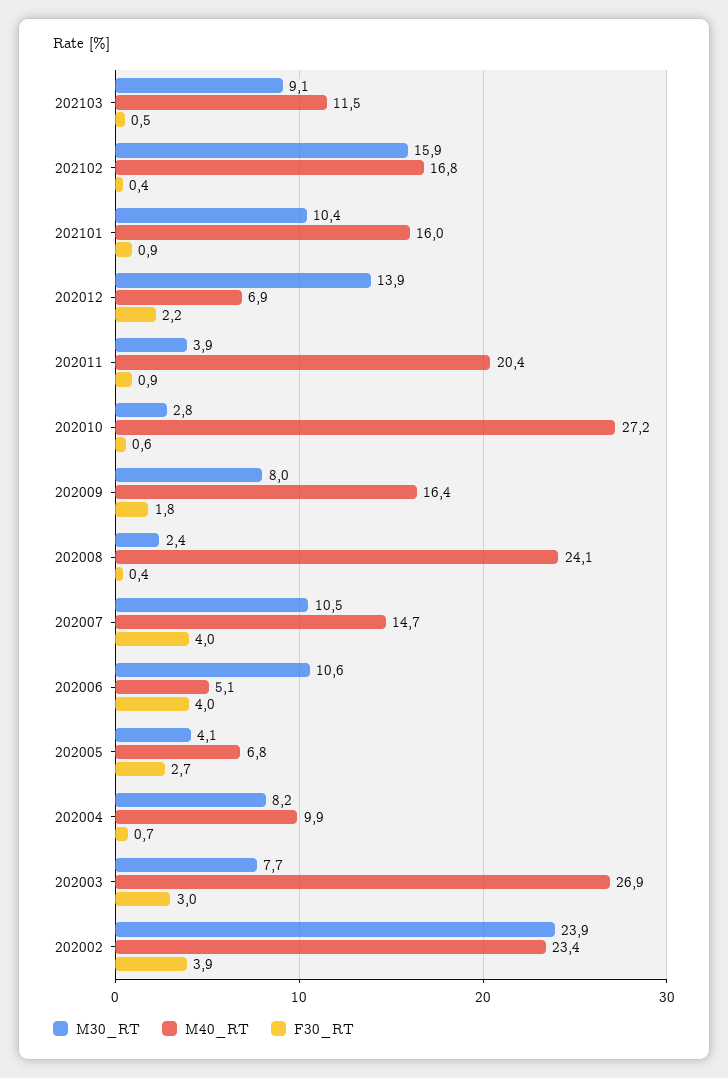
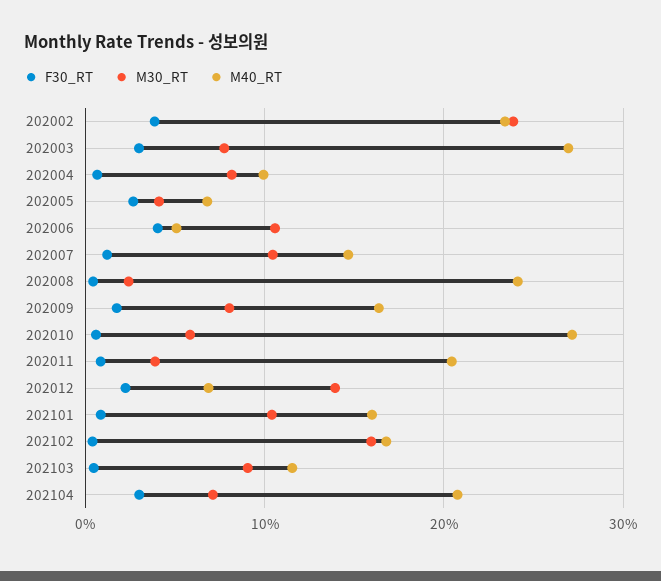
M30_RT, 202010: 2.8 -> 6
F30_RT, 202007: 4 -> 1
F30_RT, 202104: none -> 3
M30_RT, 202104: none -> 7
M40_RT, 202104: none -> 21

